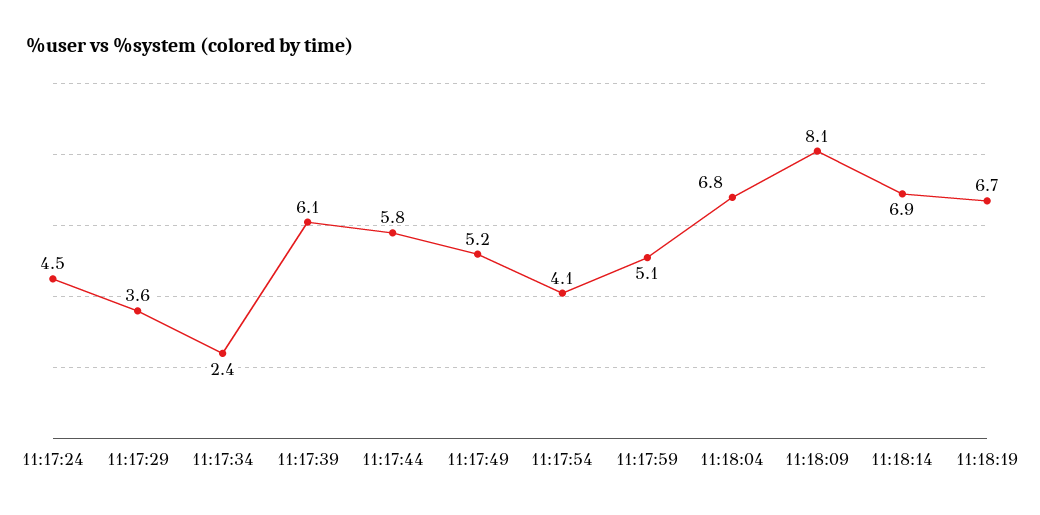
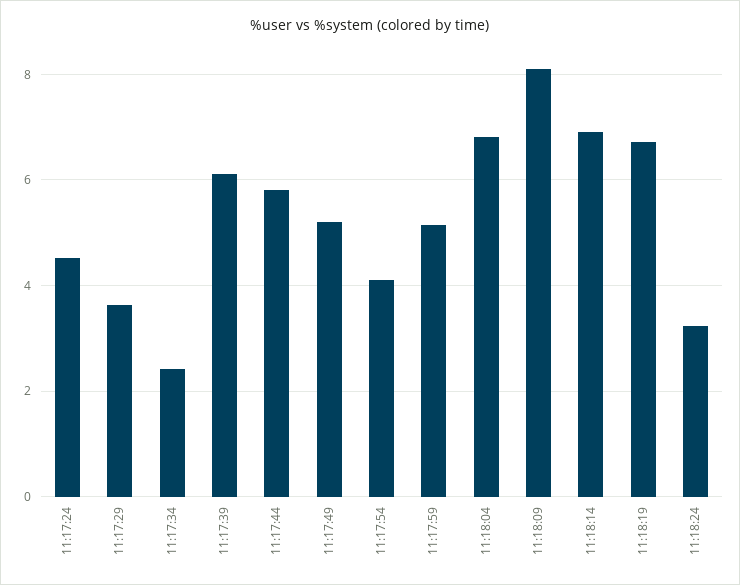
11:18:24: none -> 3.2

